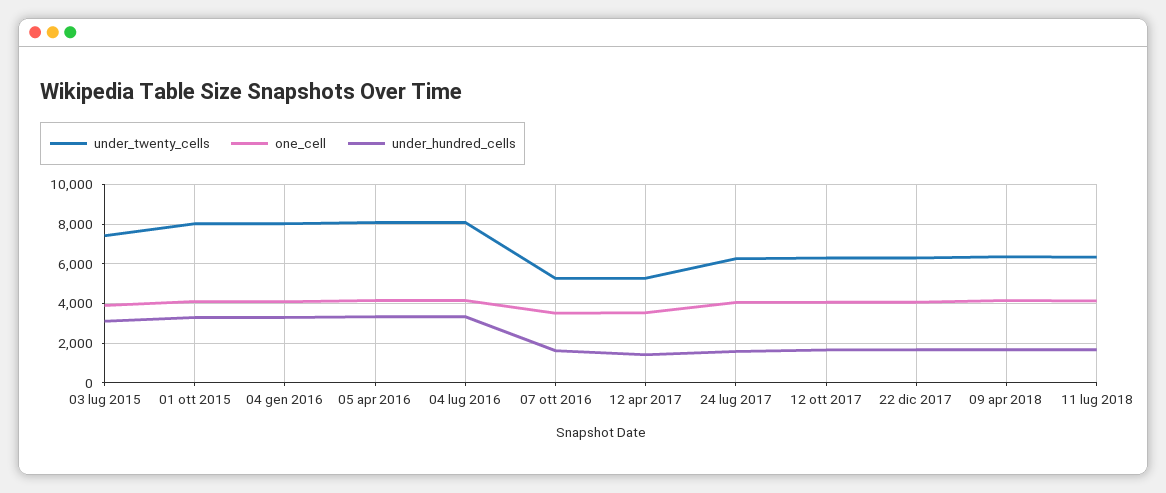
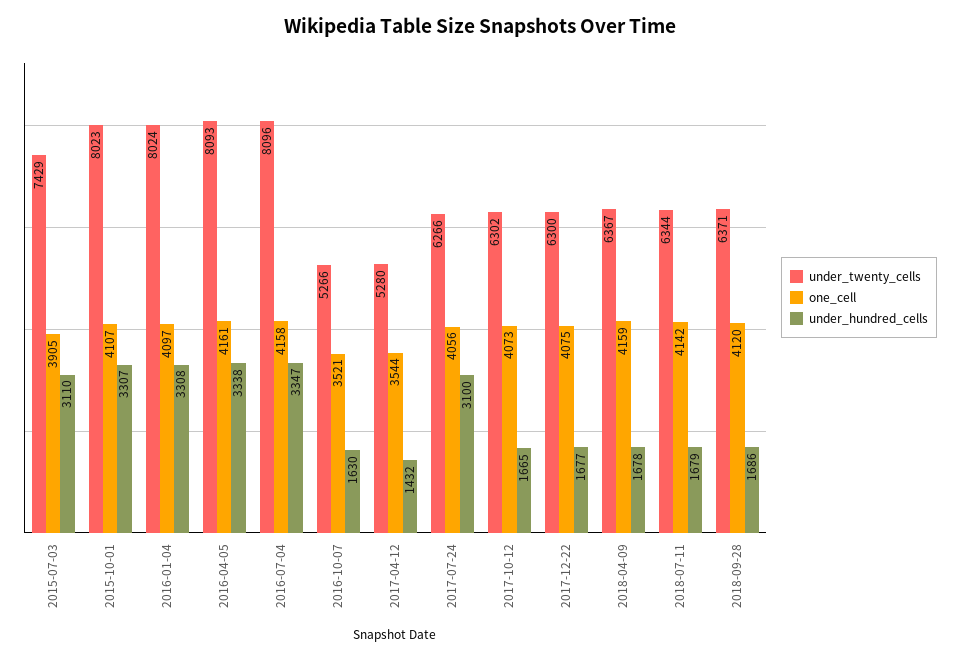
under_hundred_cells, 24 lug 2017: 1500 -> 3100
under_twenty_cells, 2018-09-28: none -> 6371
one_cell, 2018-09-28: none -> 4120
under_hundred_cells, 2018-09-28: none -> 1686

